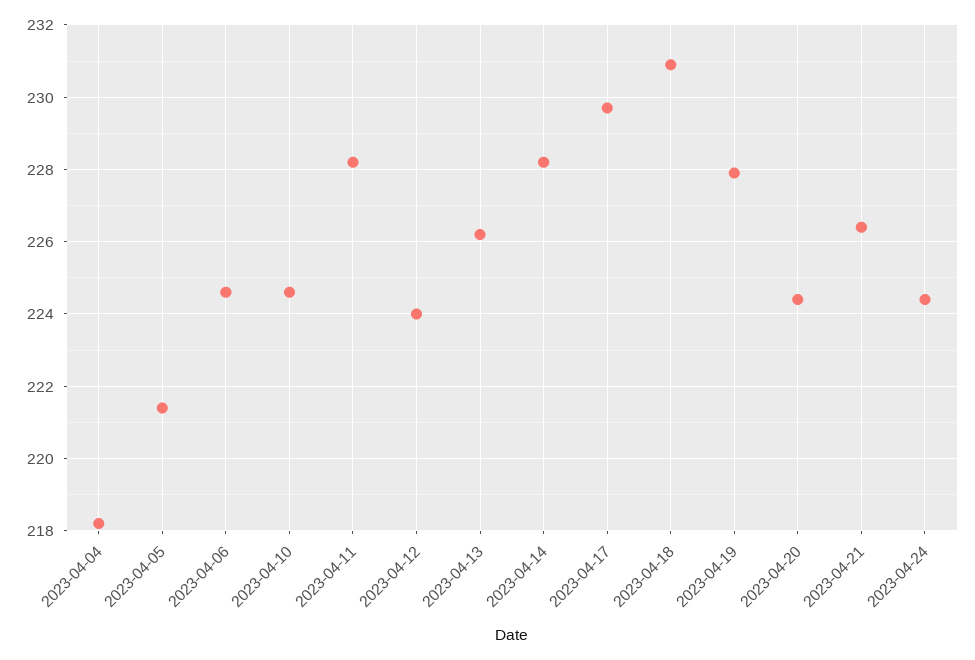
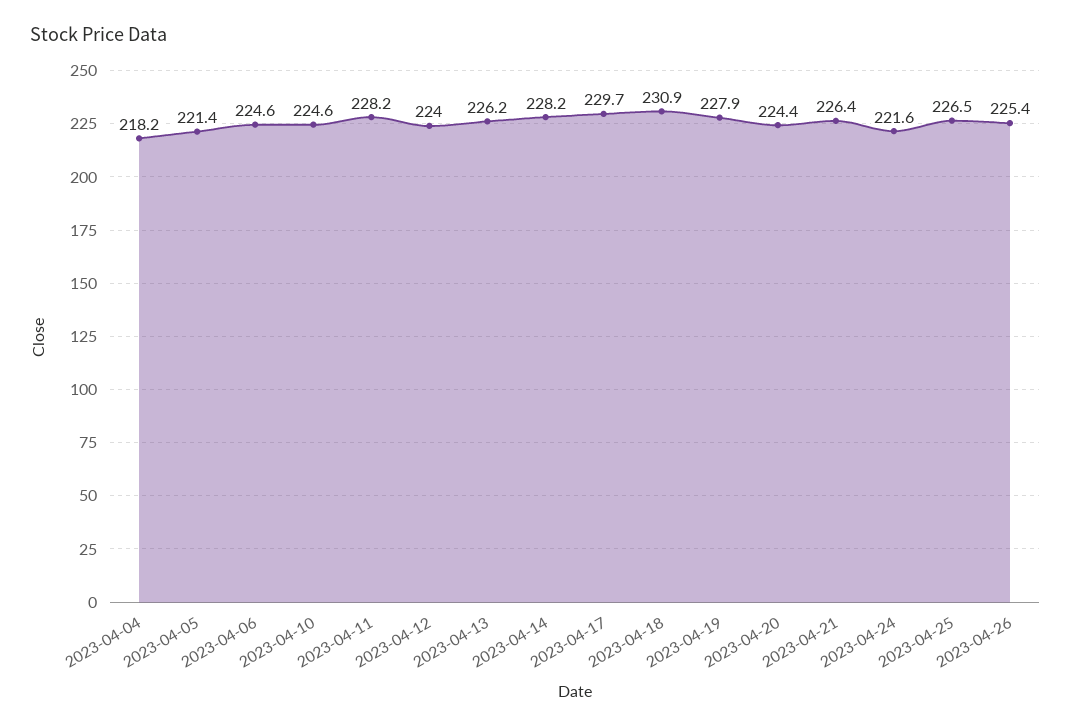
2023-04-24: 224.5 -> 221.6
2023-04-25: none -> 226.5
2023-04-26: none -> 225.4

